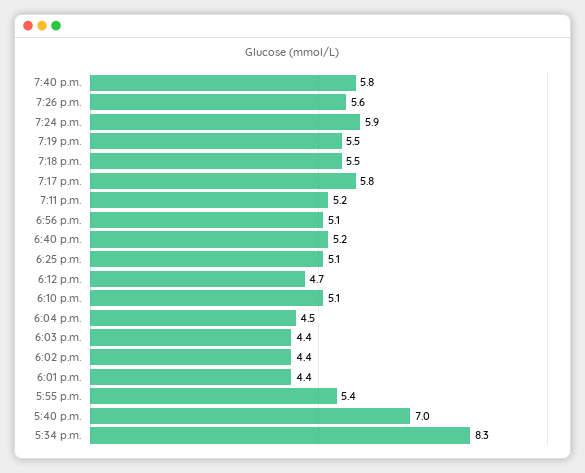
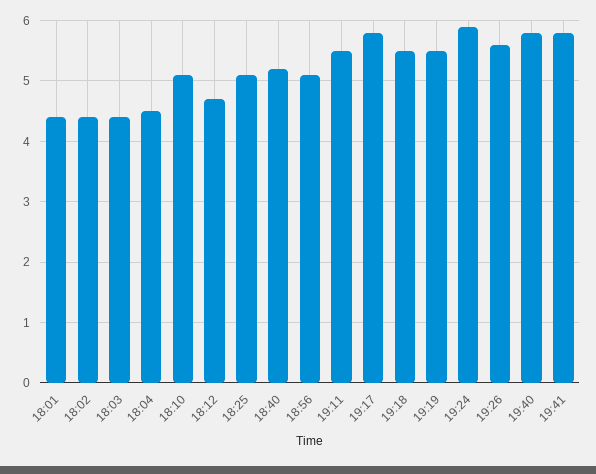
7:11 p.m.: 5.2 -> 5.5
5:55 p.m.: 5.4 -> none
5:40 p.m.: 7 -> none
5:34 p.m.: 8.3 -> none
19:41: none -> 5.8

